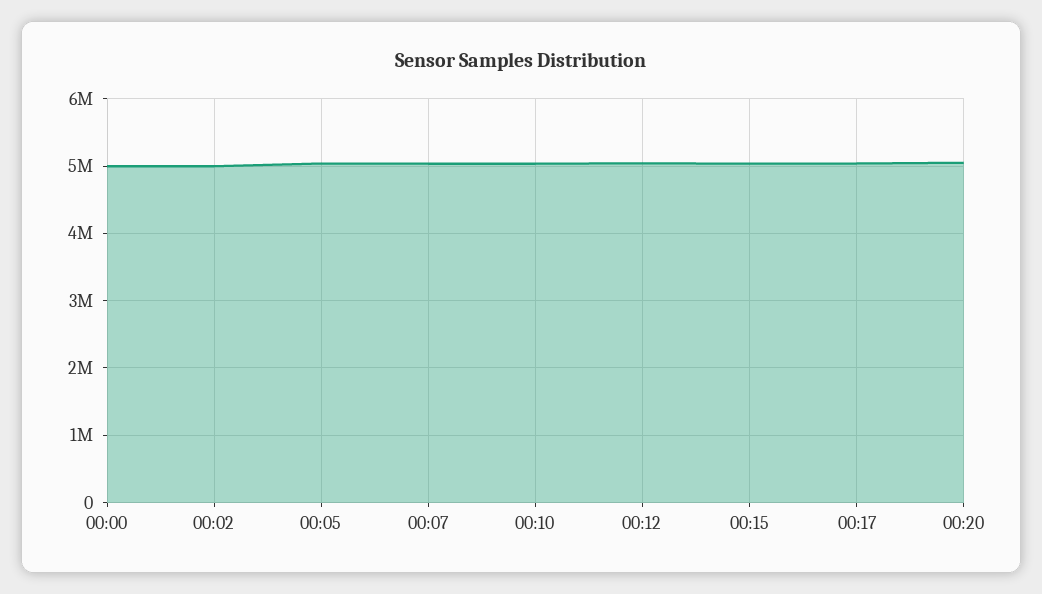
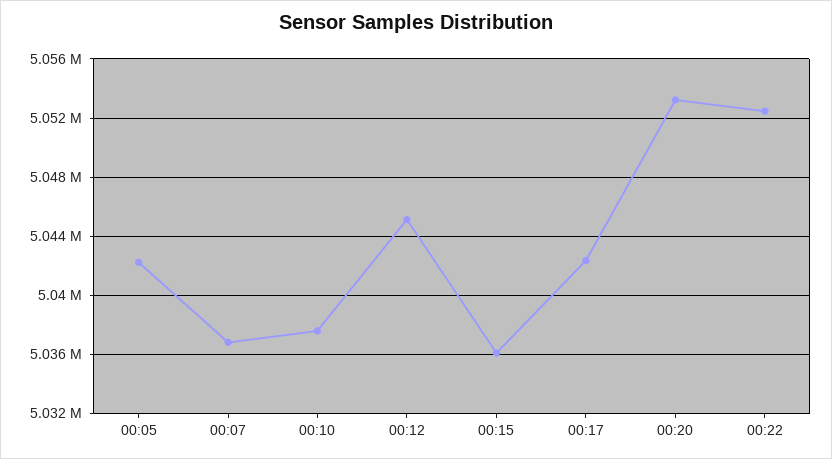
00:00: 5000000 -> none
00:02: 5000000 -> none
00:22: none -> 5052500

